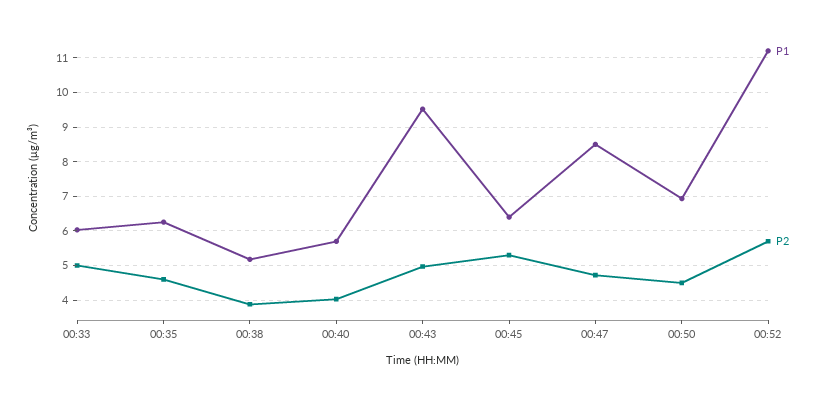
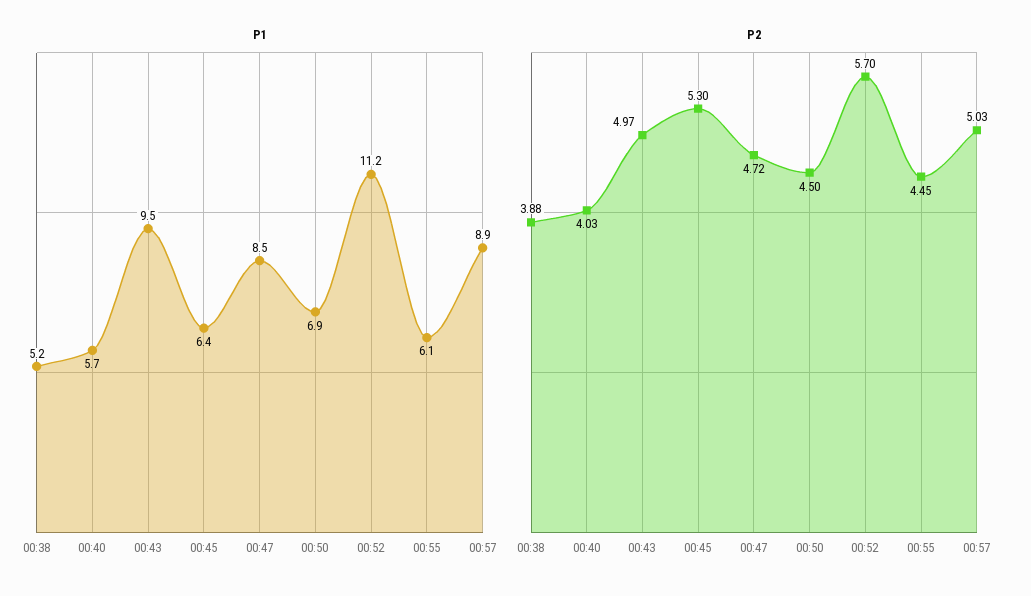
P1, 00:33: 6 -> none
P2, 00:33: 5 -> none
P1, 00:35: 6.2 -> none
P2, 00:35: 4.6 -> none
P1, 00:55: none -> 6.1
P1, 00:57: none -> 8.9
P2, 00:55: none -> 4.45
P2, 00:57: none -> 5.03

